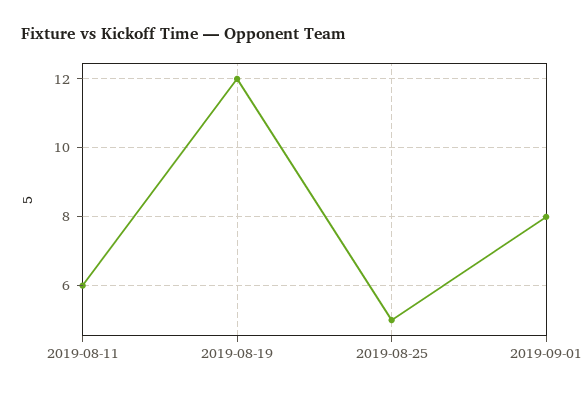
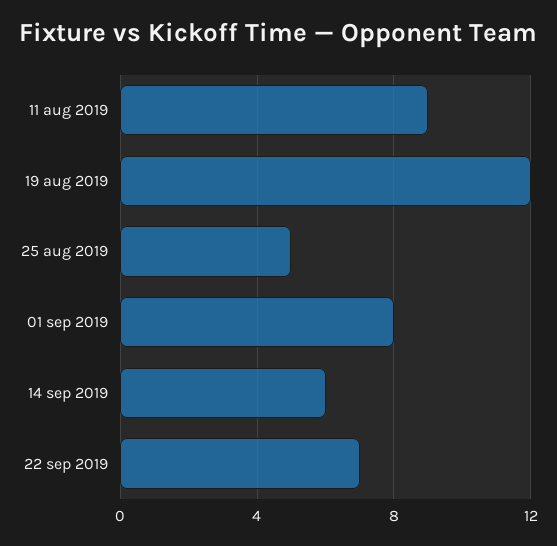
2019-08-11: 6 -> 9
14 sep 2019: none -> 6
22 sep 2019: none -> 7

